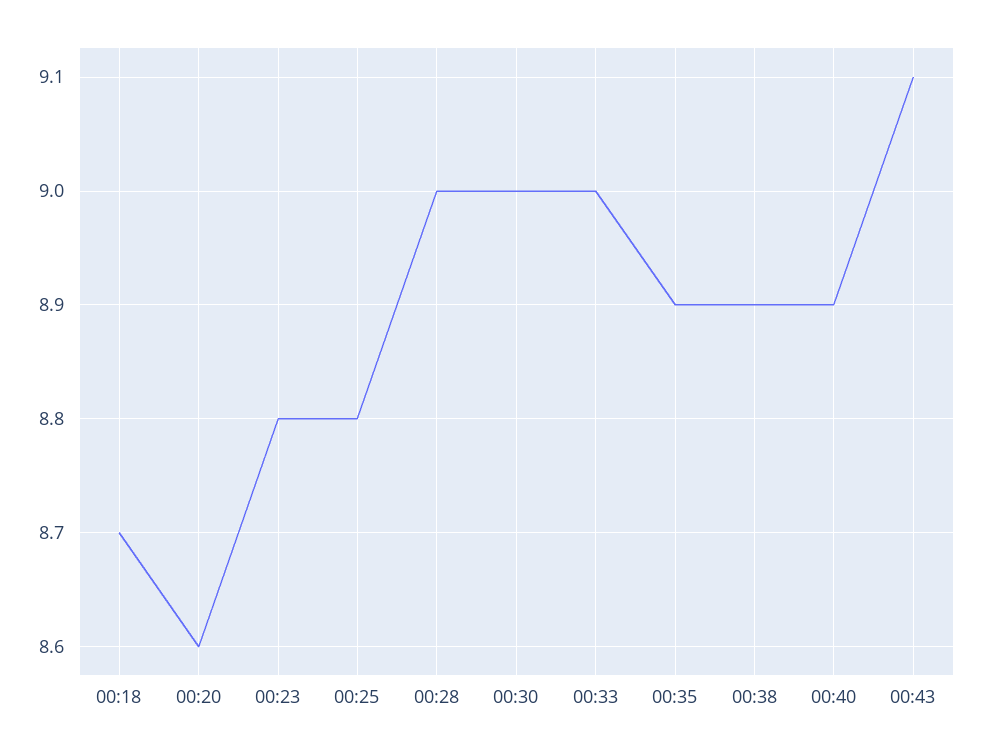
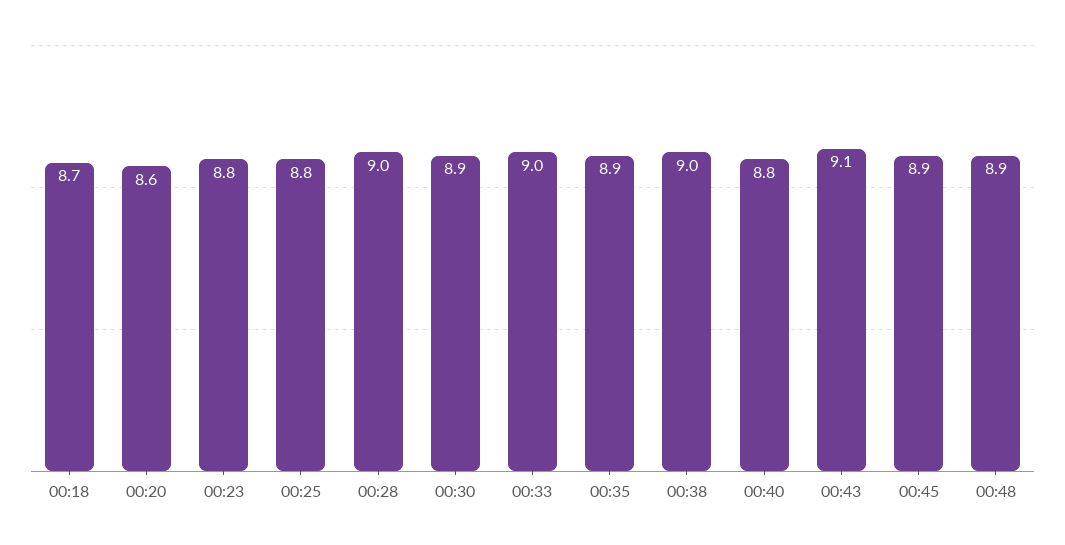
00:30: 9 -> 8.9
00:38: 8.9 -> 9
00:40: 8.9 -> 8.8
00:45: none -> 8.9
00:48: none -> 8.9

